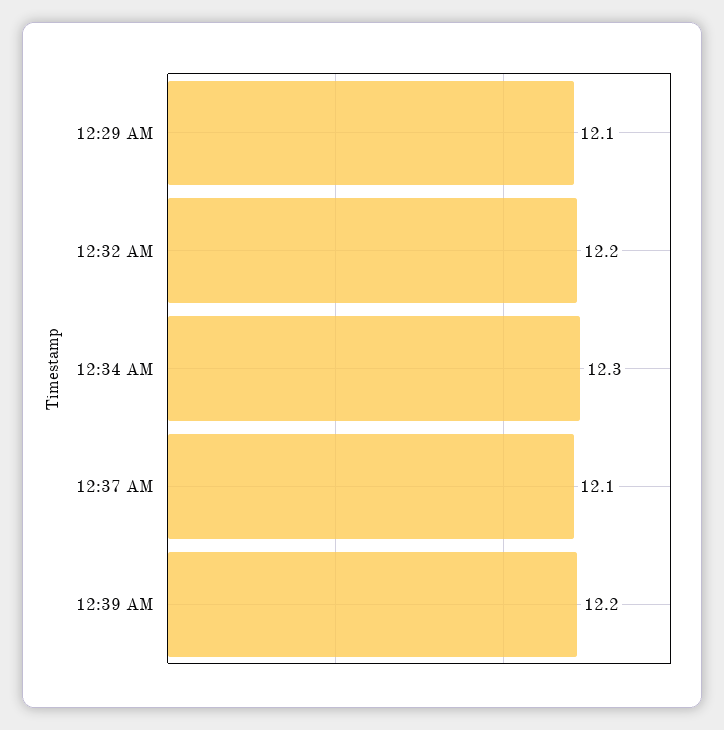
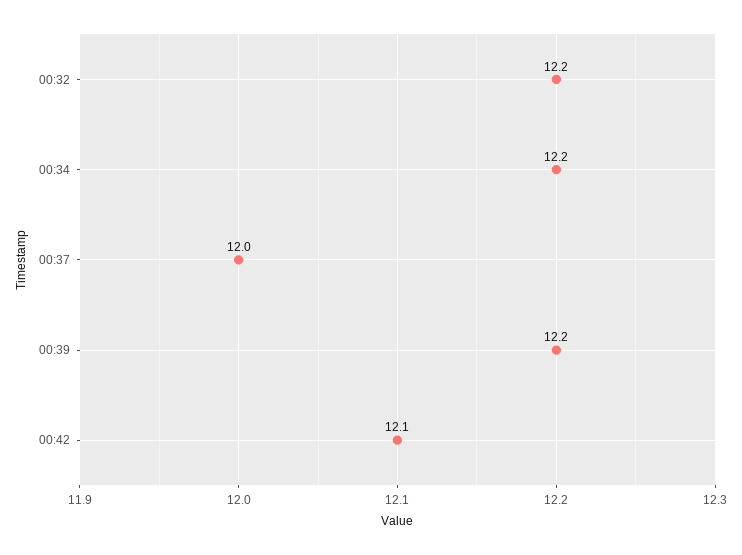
12:29 AM: 12.1 -> none
12:34 AM: 12.3 -> 12.2
12:37 AM: 12.1 -> 12
00:42: none -> 12.1

